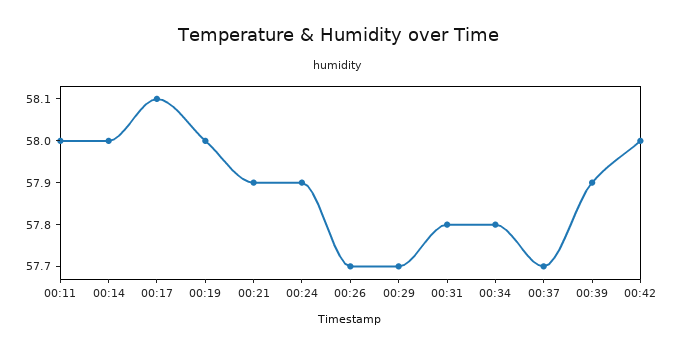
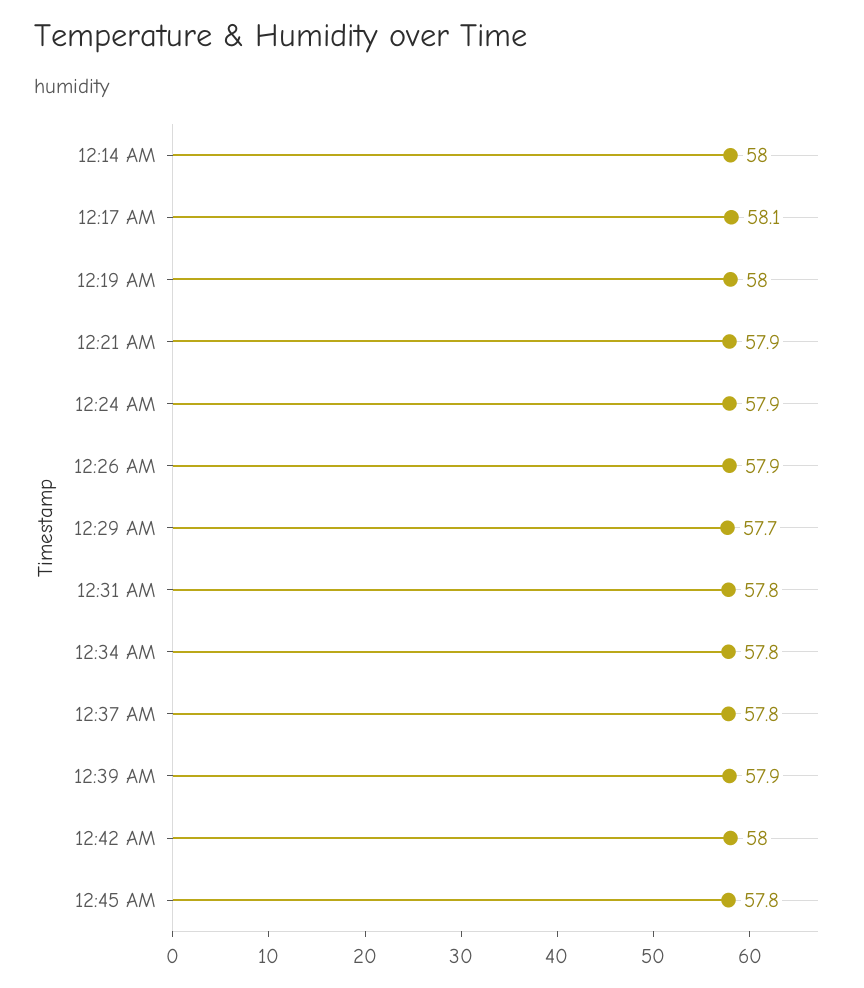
00:11: 58 -> none
00:26: 57.7 -> 57.9
00:37: 57.7 -> 57.8
12:45 AM: none -> 57.8

